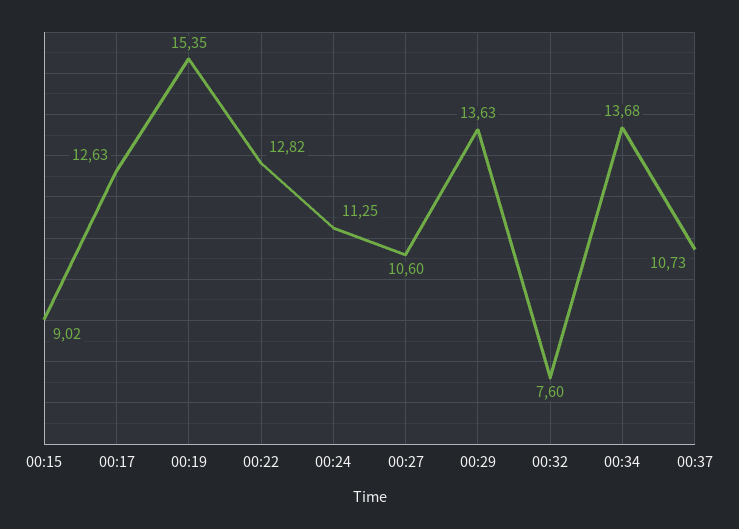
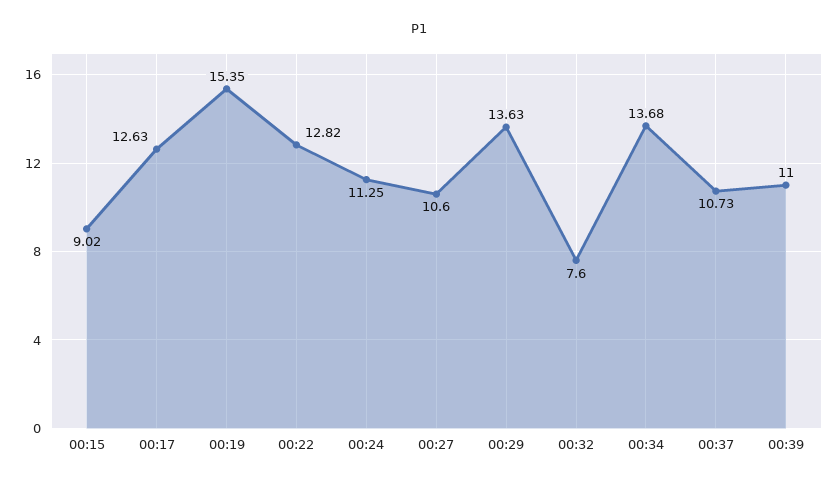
00:39: none -> 11

